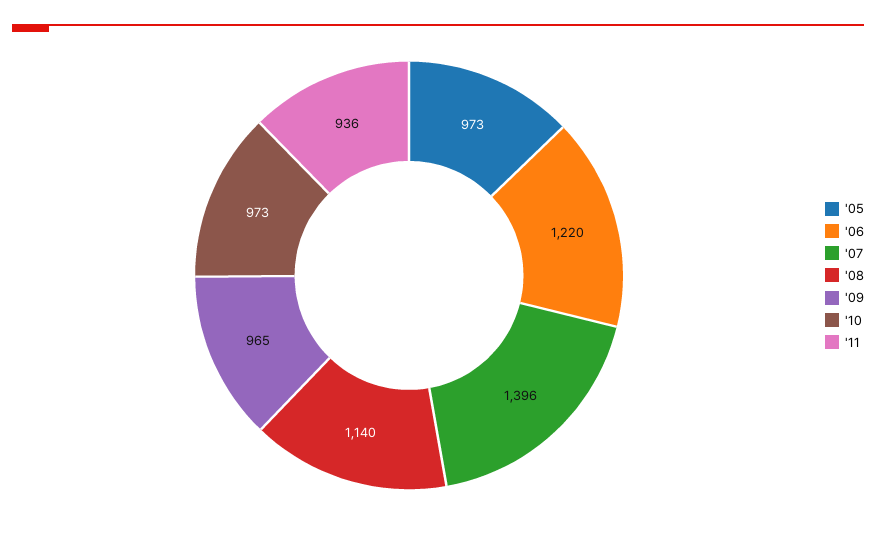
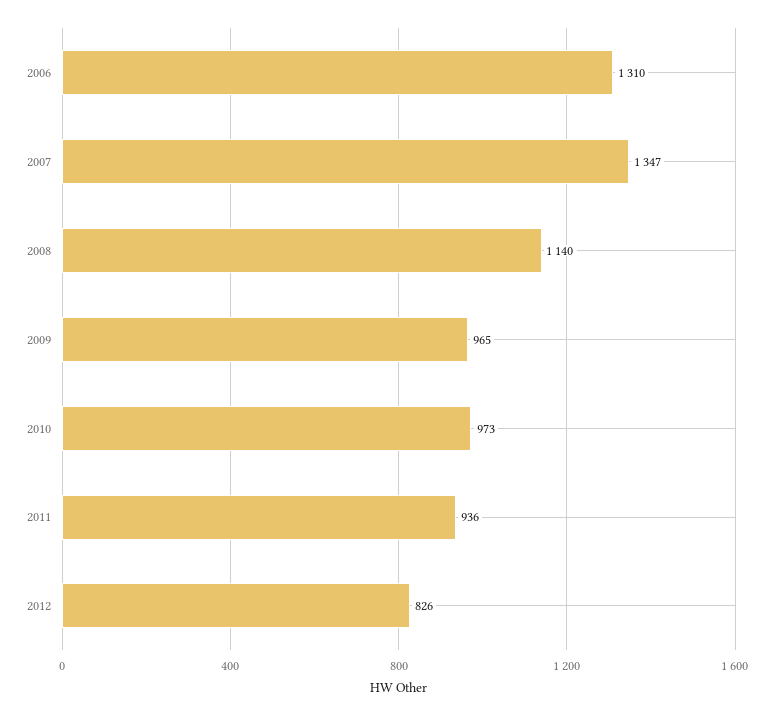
'05: 973 -> none
'06: 1220 -> 1310
'07: 1396 -> 1347
2012: none -> 826

